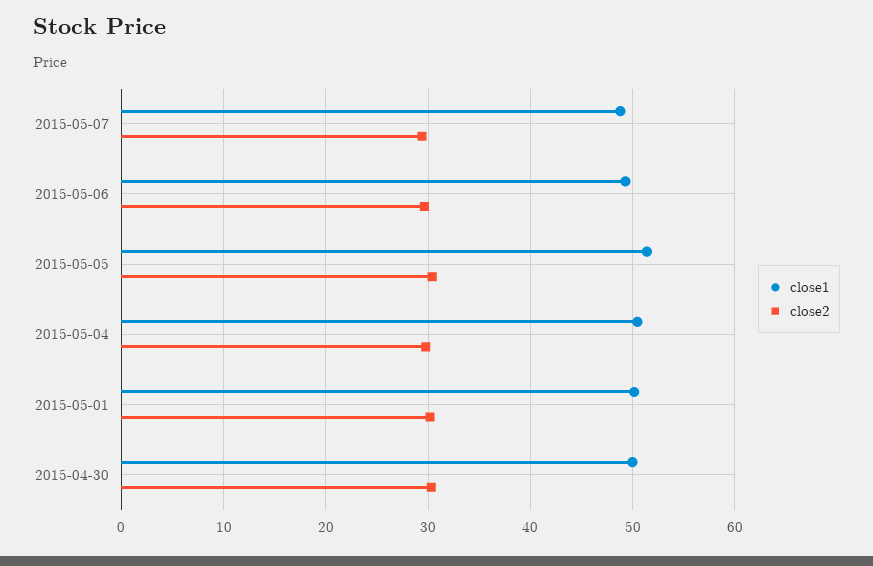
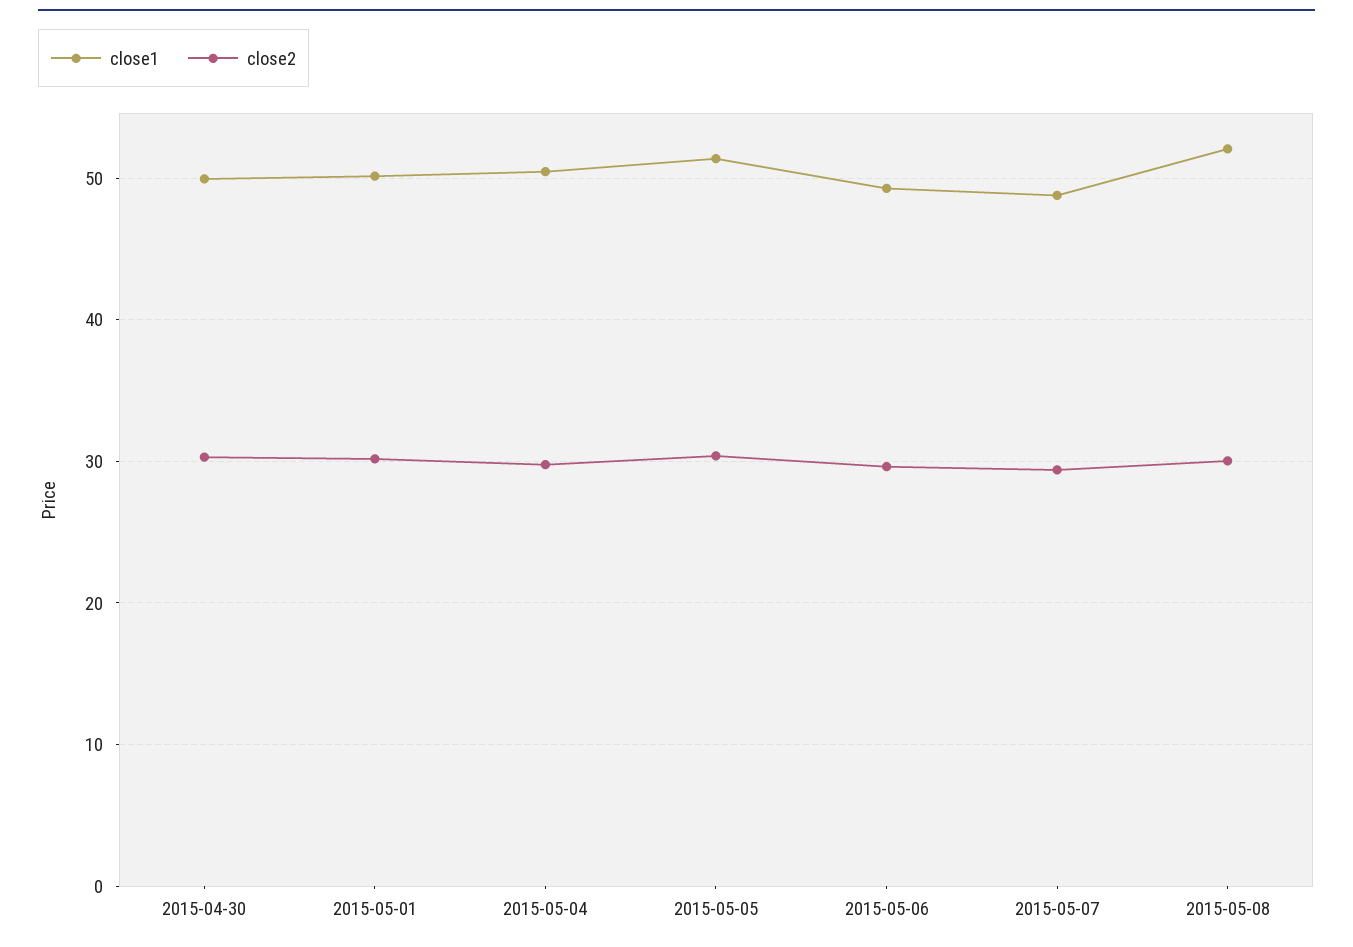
close1, 2015-05-08: none -> 52
close2, 2015-05-08: none -> 30

